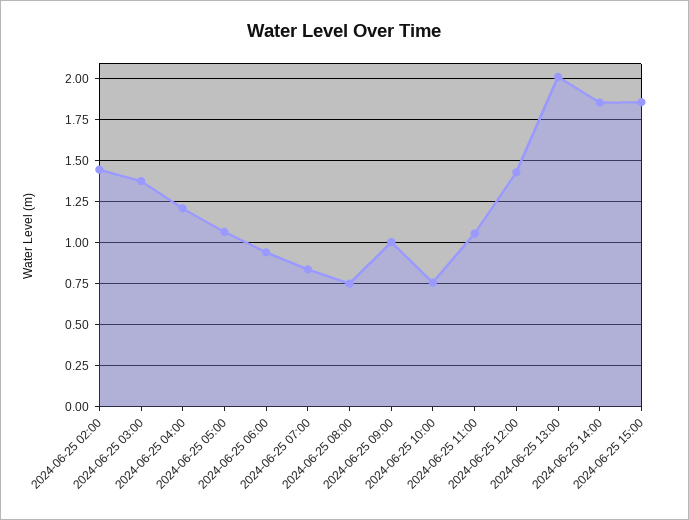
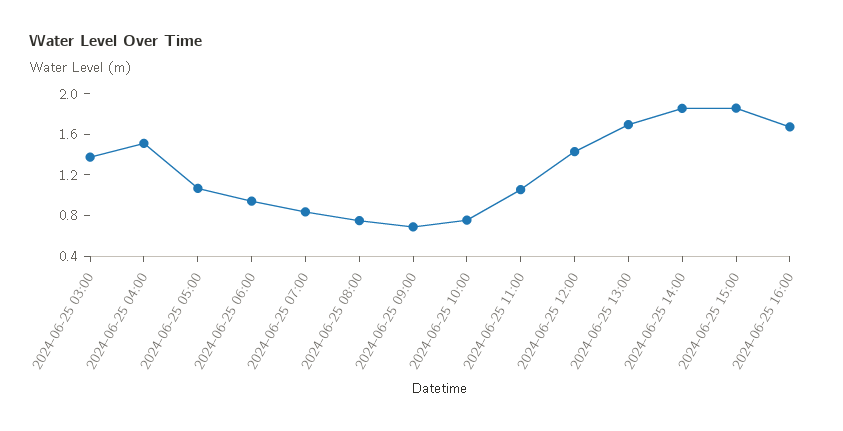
2024-06-25 02:00: 1.45 -> none
2024-06-25 04:00: 1.2 -> 1.5
2024-06-25 09:00: 1 -> 0.7
2024-06-25 13:00: 2 -> 1.7
2024-06-25 16:00: none -> 1.7

